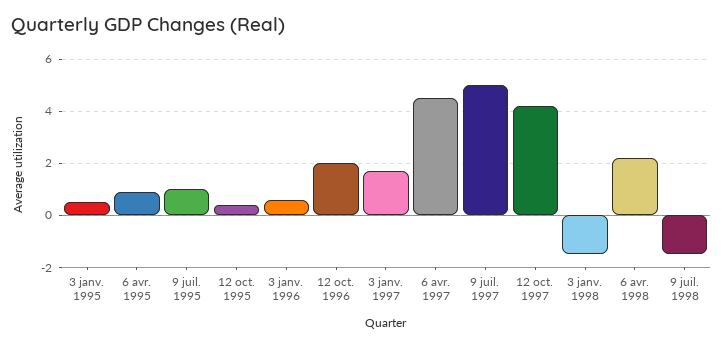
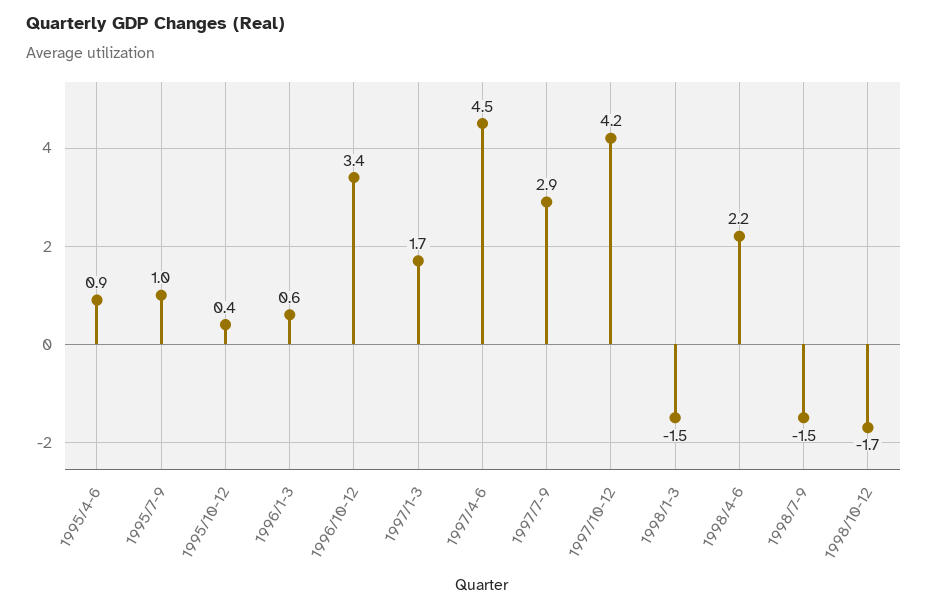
3 janv. 1995: 0.5 -> none
12 oct. 1996: 2 -> 3.4
9 juil. 1997: 5 -> 2.9
1998/10-12: none -> -1.7

